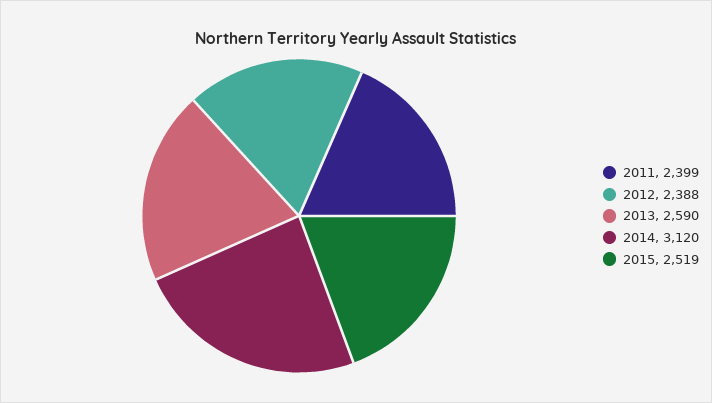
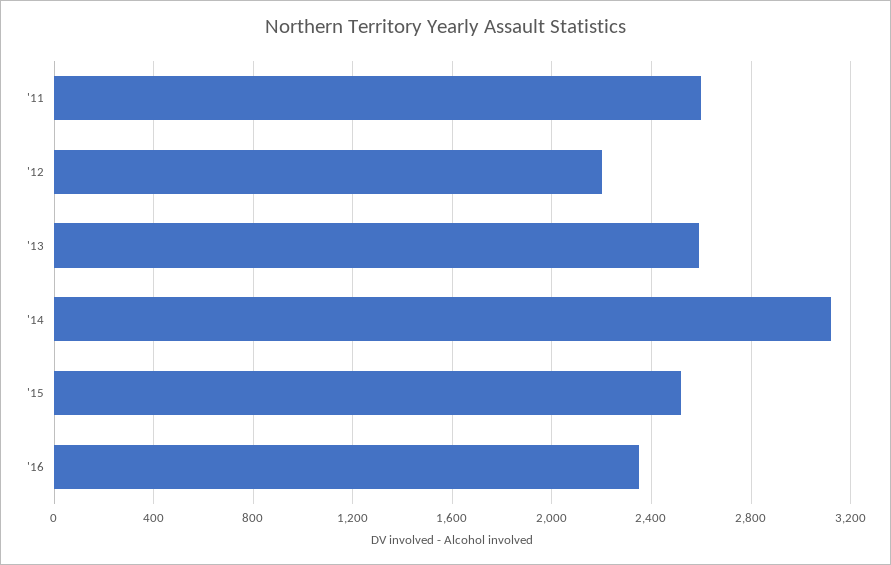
2011: 2399 -> 2600
2012: 2388 -> 2200
'16: none -> 2350

